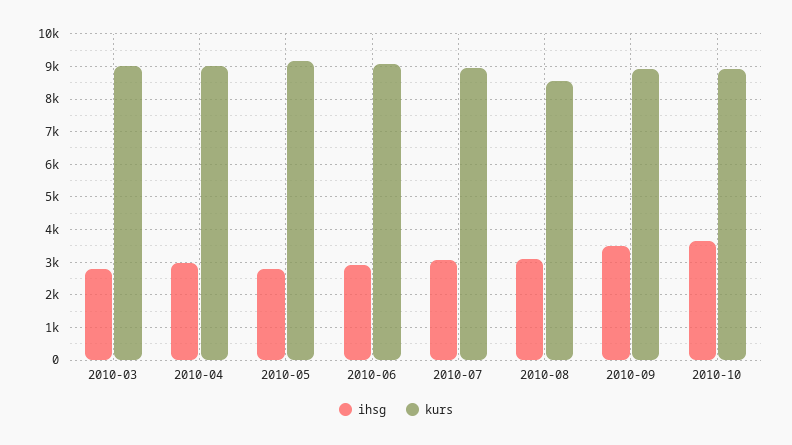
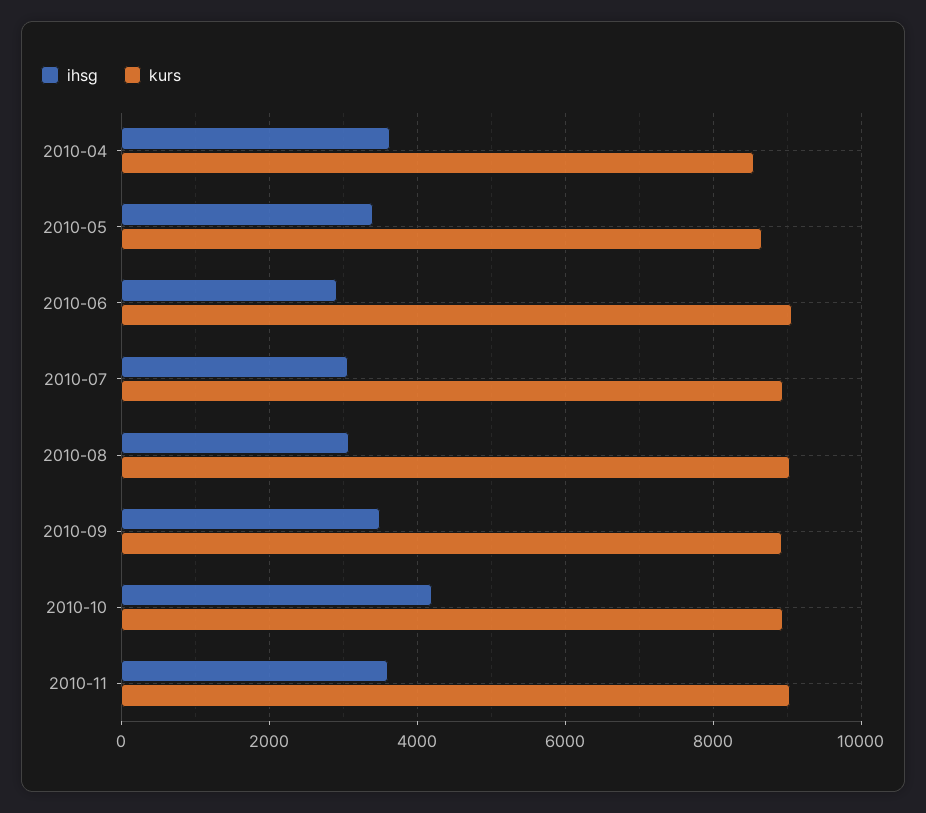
ihsg, 2010-03: 2800 -> none
kurs, 2010-03: 9000 -> none
ihsg, 2010-04: 3000 -> 3600
kurs, 2010-04: 9000 -> 8600
ihsg, 2010-05: 2800 -> 3400
kurs, 2010-05: 9200 -> 8600
kurs, 2010-08: 8600 -> 9000
ihsg, 2010-10: 3600 -> 4200
ihsg, 2010-11: none -> 3600
kurs, 2010-11: none -> 9000

